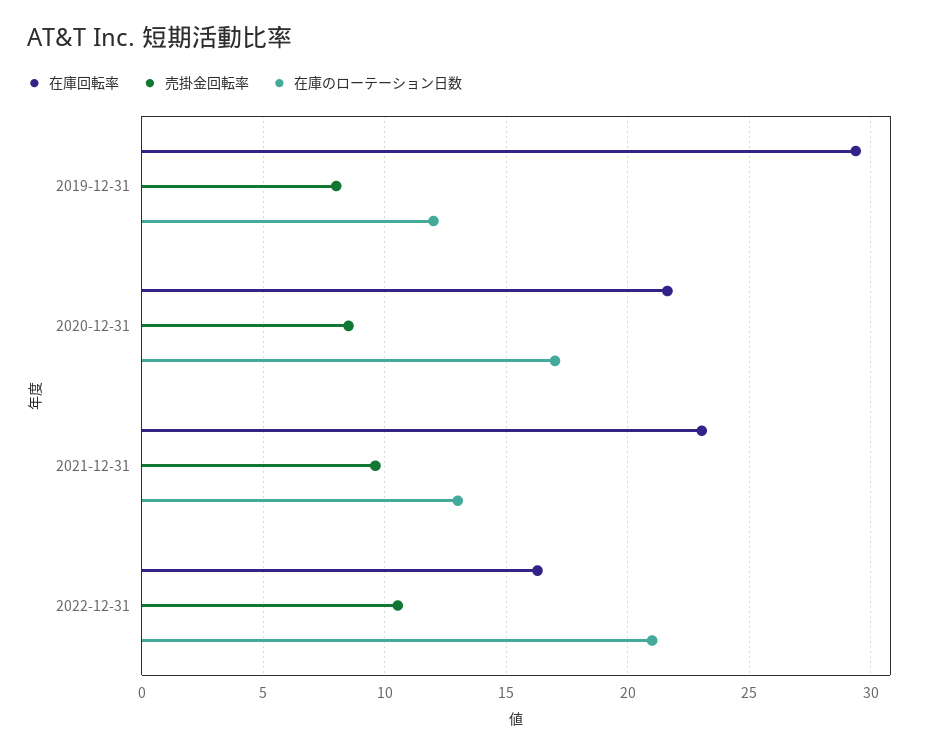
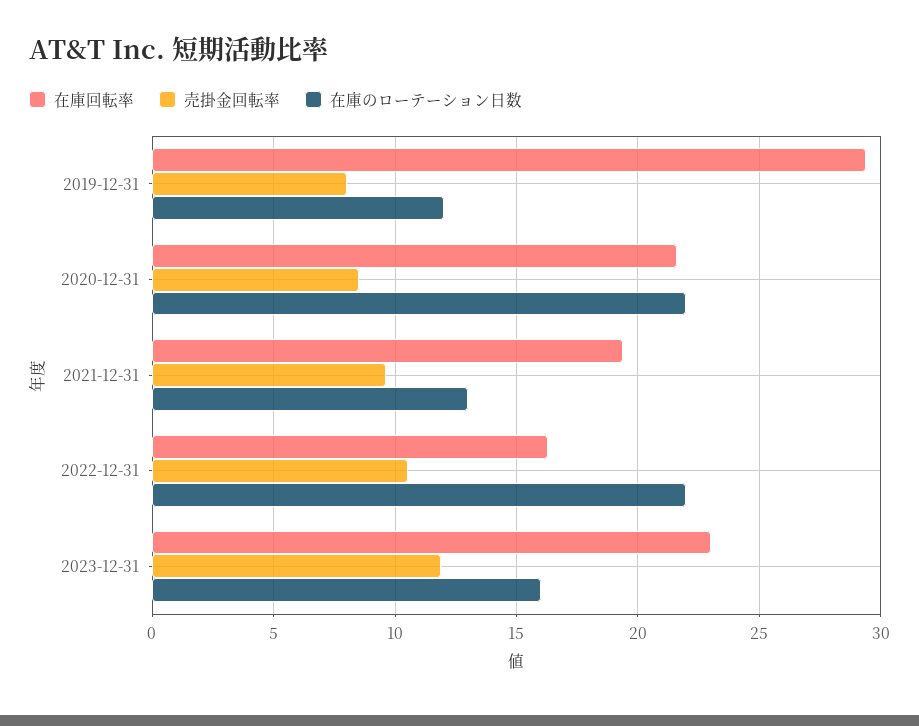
在庫のローテーション日数, 2020-12-31: 17 -> 22
在庫回転率, 2021-12-31: 23 -> 19.5
在庫のローテーション日数, 2022-12-31: 21 -> 22
在庫回転率, 2023-12-31: none -> 23
売掛金回転率, 2023-12-31: none -> 12
在庫のローテーション日数, 2023-12-31: none -> 16

